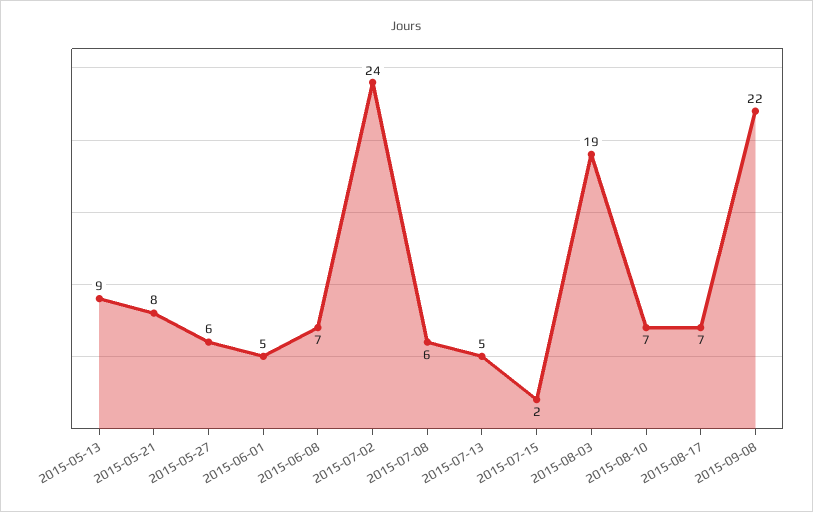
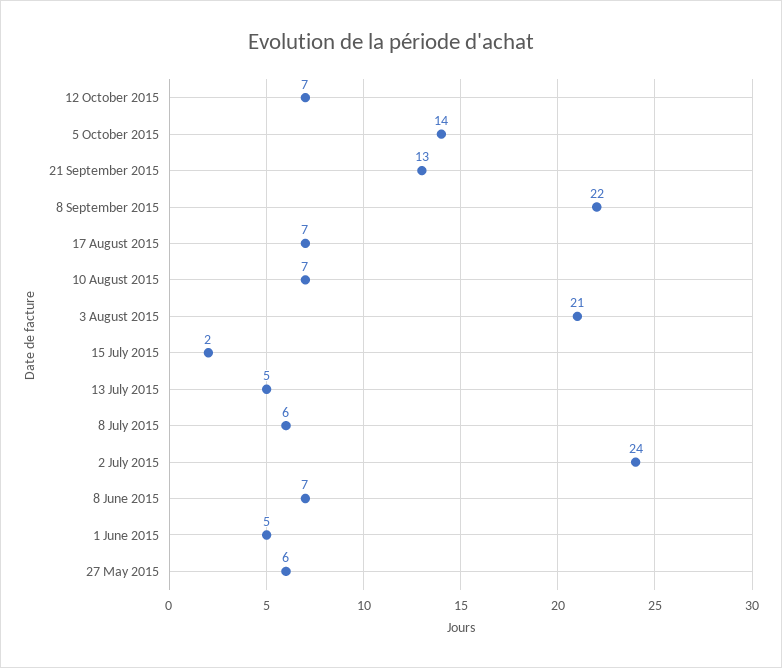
2015-05-13: 9 -> none
2015-05-21: 8 -> none
2015-08-03: 19 -> 21
12 October 2015: none -> 7
5 October 2015: none -> 14
21 September 2015: none -> 13

